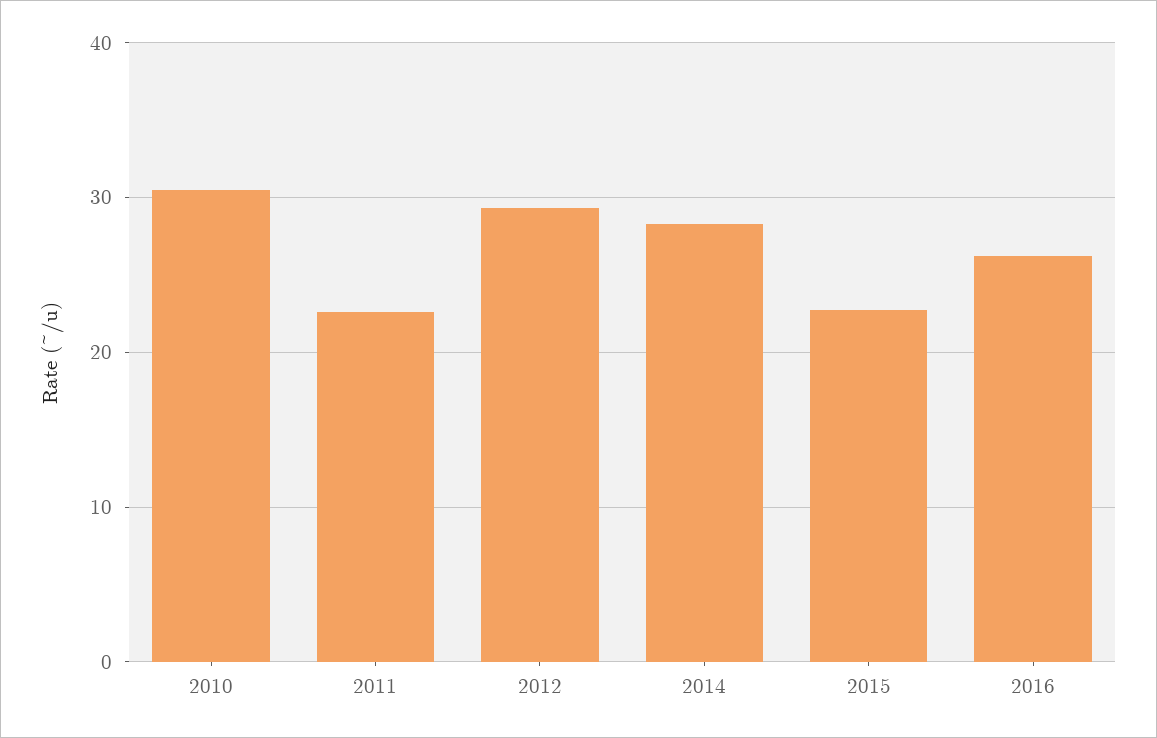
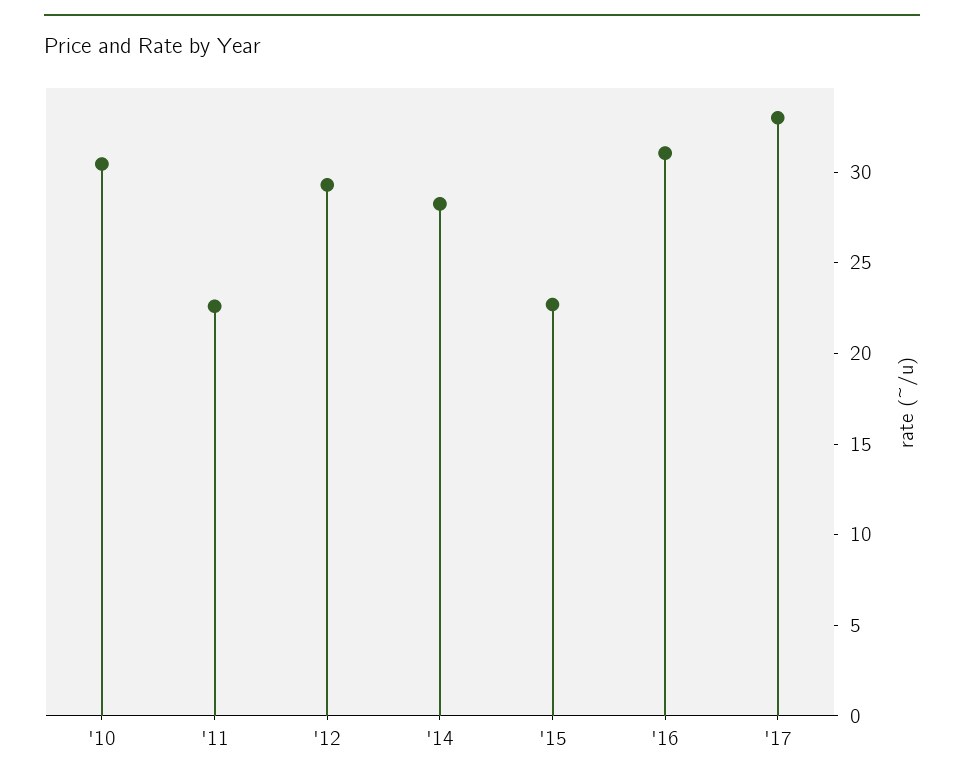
2016: 26 -> 31
'17: none -> 33

